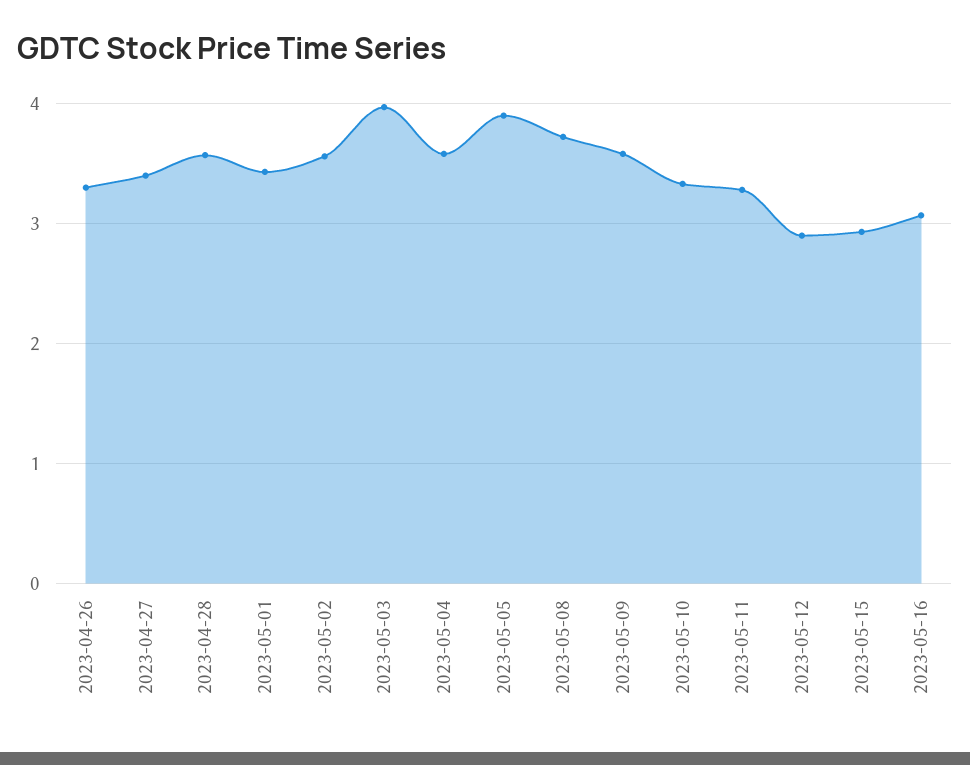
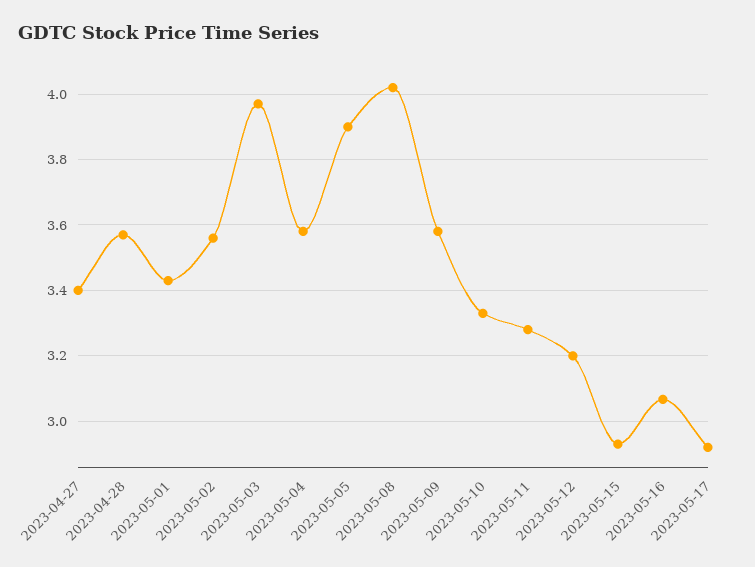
2023-04-26: 3.3 -> none
2023-05-08: 3.7 -> 4.02
2023-05-12: 2.9 -> 3.2
2023-05-17: none -> 2.92

